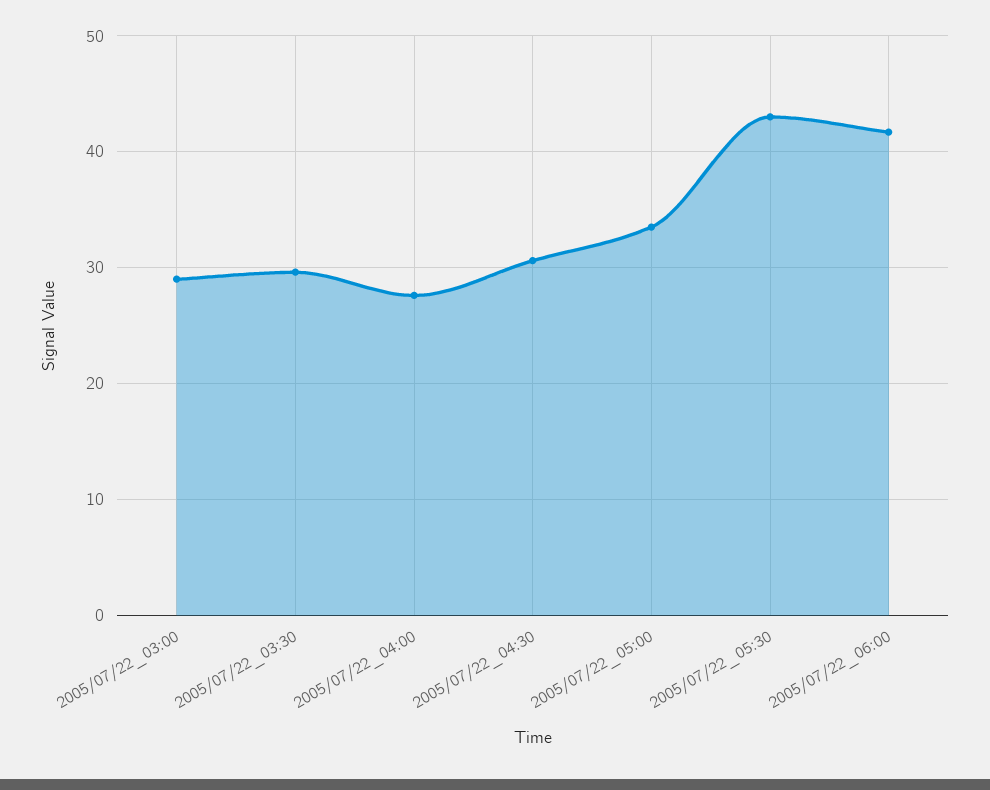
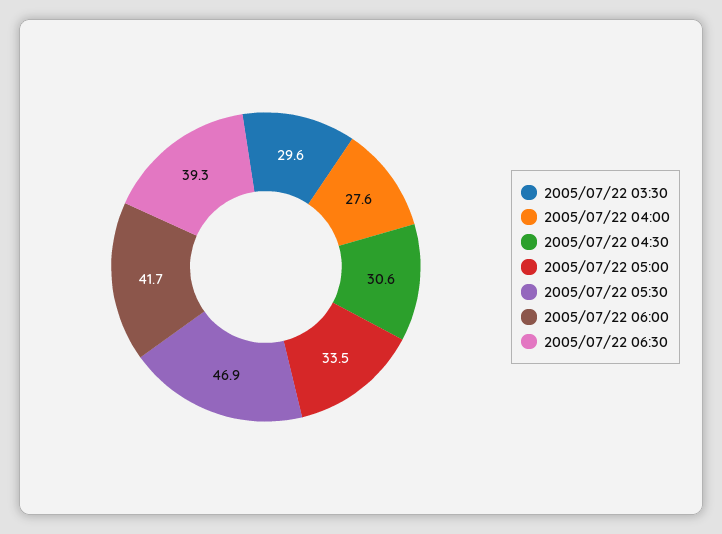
2005/07/22_03:00: 29 -> none
2005/07/22_05:30: 43 -> 46.9
2005/07/22 06:30: none -> 39.3

